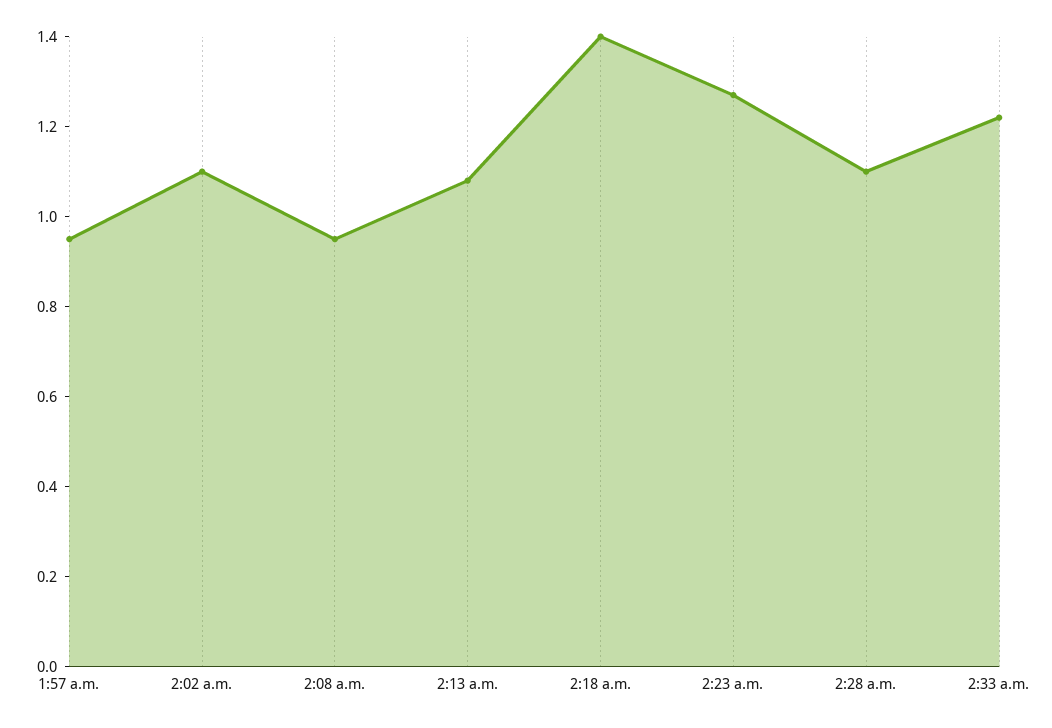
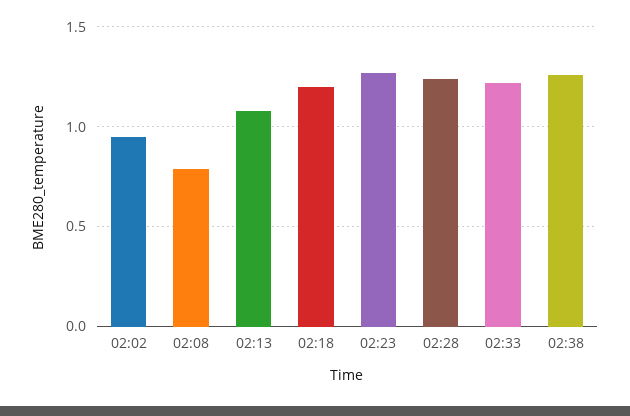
1:57 a.m.: 0.95 -> none
2:02 a.m.: 1.1 -> 0.95
2:08 a.m.: 0.95 -> 0.8
2:18 a.m.: 1.4 -> 1.2
2:28 a.m.: 1.1 -> 1.25
02:38: none -> 1.25

